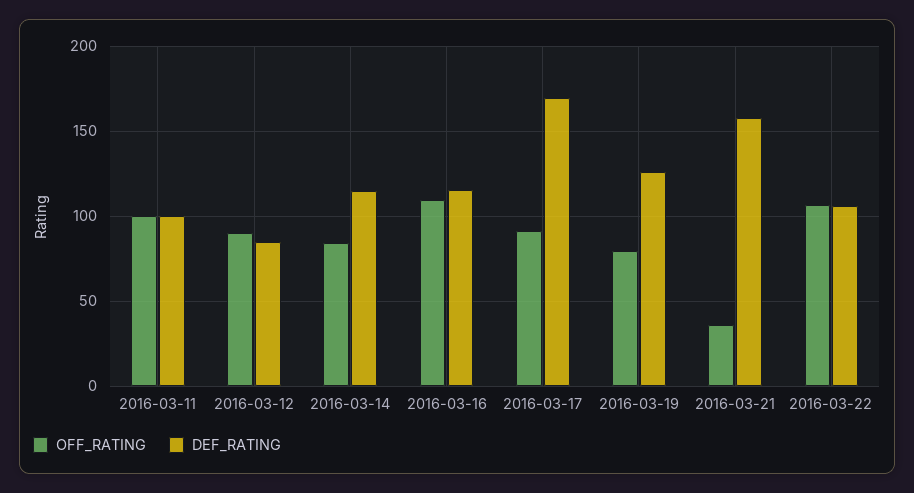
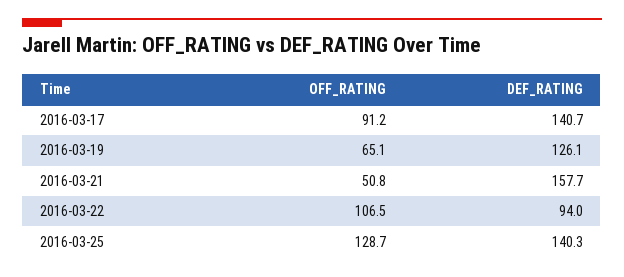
OFF_RATING, 2016-03-11: 100 -> none
DEF_RATING, 2016-03-11: 100 -> none
OFF_RATING, 2016-03-12: 90 -> none
DEF_RATING, 2016-03-12: 85 -> none
OFF_RATING, 2016-03-14: 85 -> none
DEF_RATING, 2016-03-14: 115 -> none
OFF_RATING, 2016-03-16: 110 -> none
DEF_RATING, 2016-03-16: 115 -> none
DEF_RATING, 2016-03-17: 170 -> 140.7
OFF_RATING, 2016-03-19: 80 -> 65.1
OFF_RATING, 2016-03-21: 35 -> 50.8
DEF_RATING, 2016-03-22: 105 -> 94
OFF_RATING, 2016-03-25: none -> 128.7
DEF_RATING, 2016-03-25: none -> 140.3

